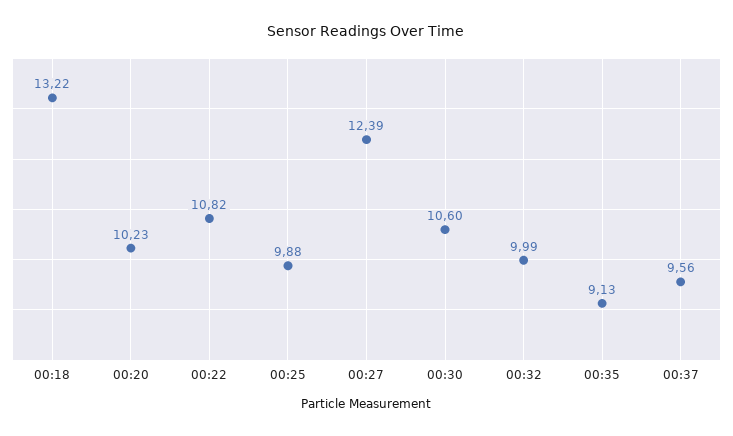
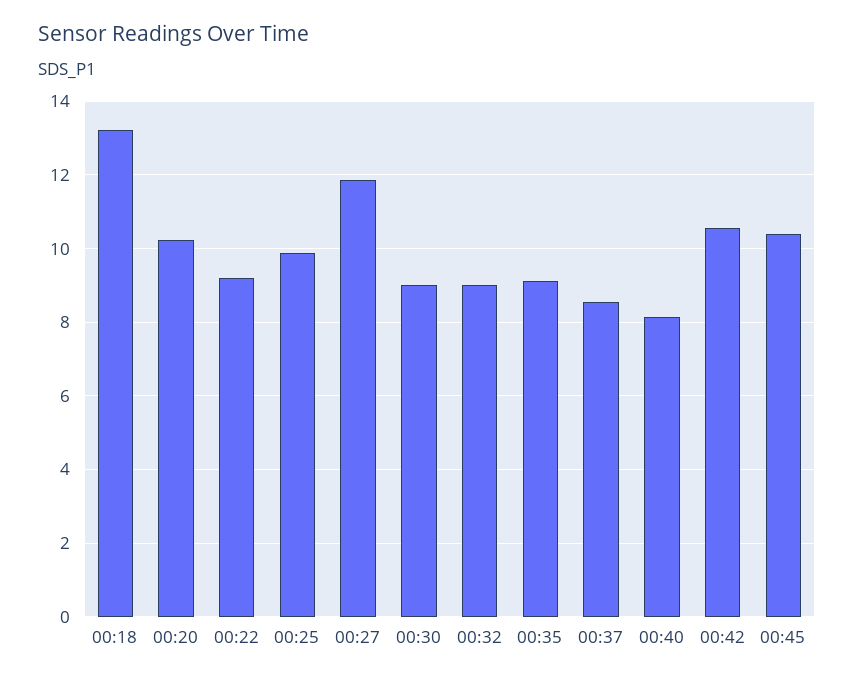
00:22: 10.82 -> 9.2
00:27: 12.39 -> 11.8
00:30: 10.6 -> 9
00:32: 9.99 -> 9
00:37: 9.56 -> 8.6
00:40: none -> 8.2
00:42: none -> 10.6
00:45: none -> 10.4

